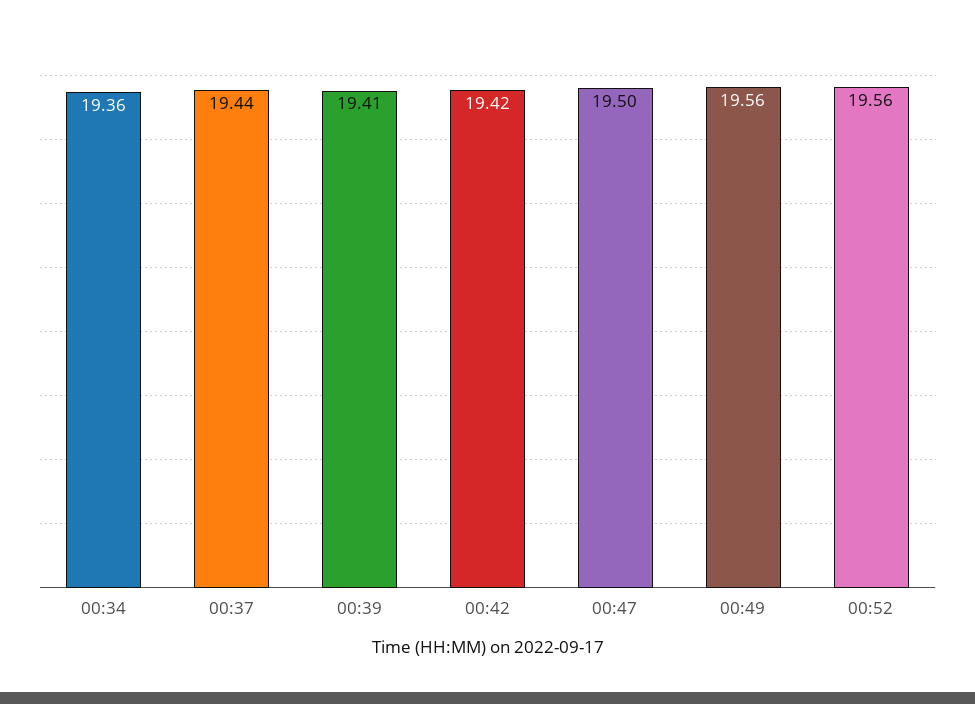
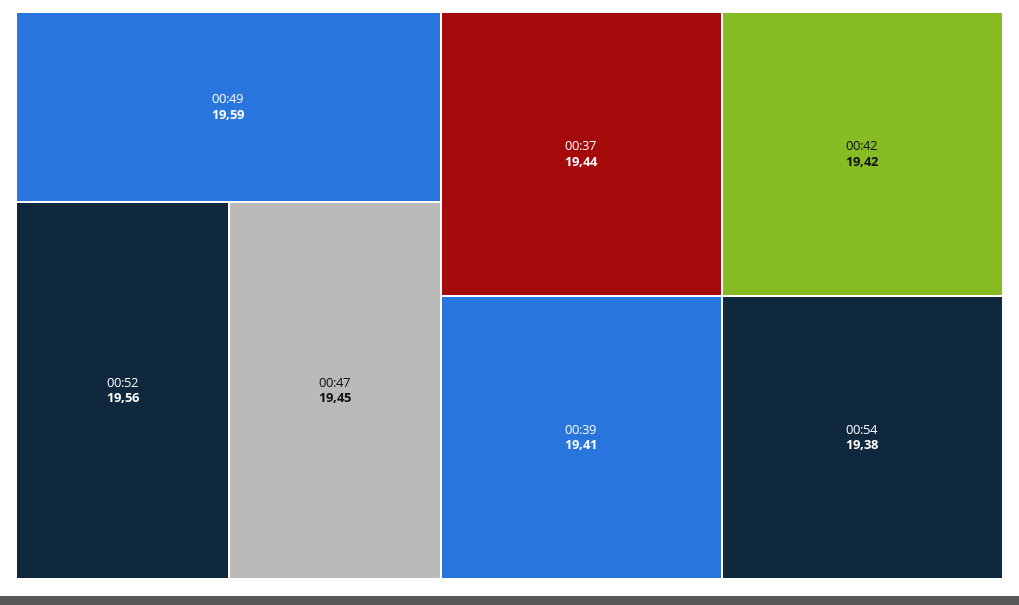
00:34: 19.36 -> none
00:47: 19.5 -> 19.45
00:49: 19.56 -> 19.59
00:54: none -> 19.38

